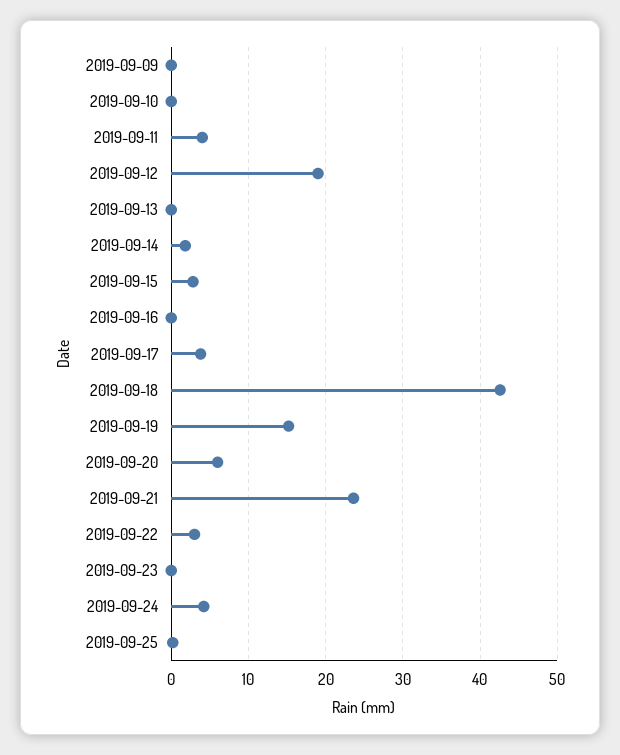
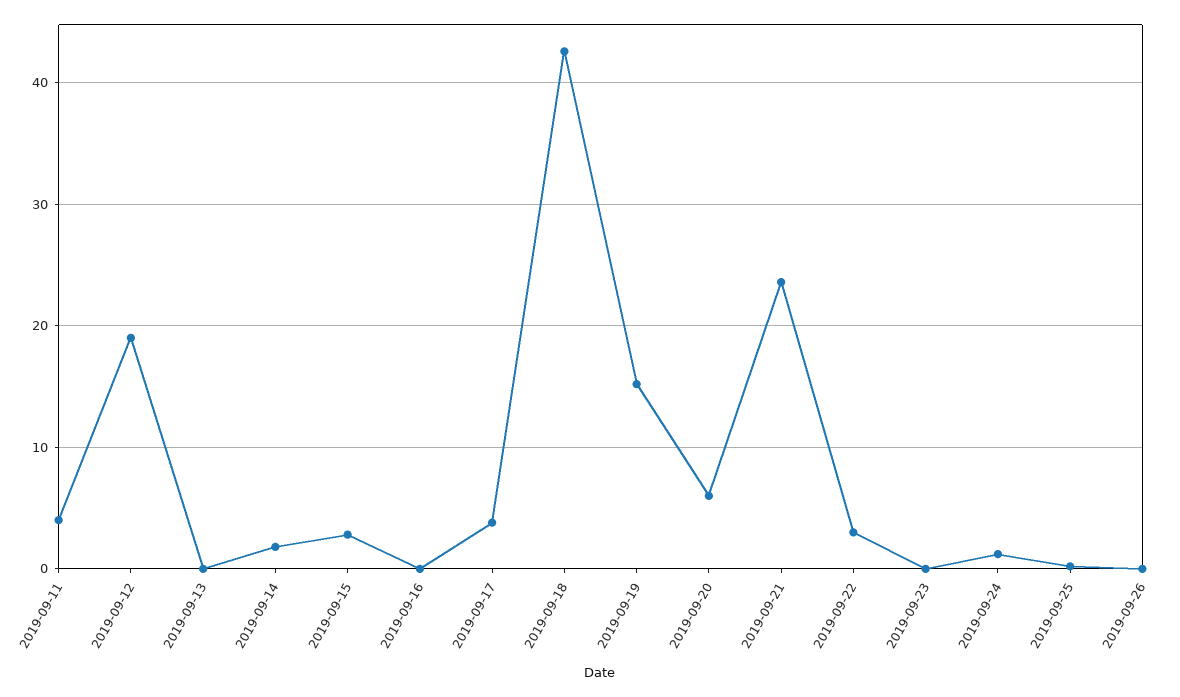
2019-09-09: 0 -> none
2019-09-10: 0 -> none
2019-09-24: 4 -> 1
2019-09-26: none -> 0

